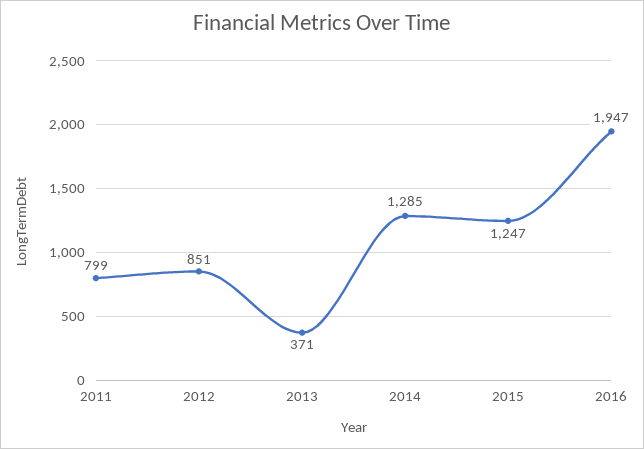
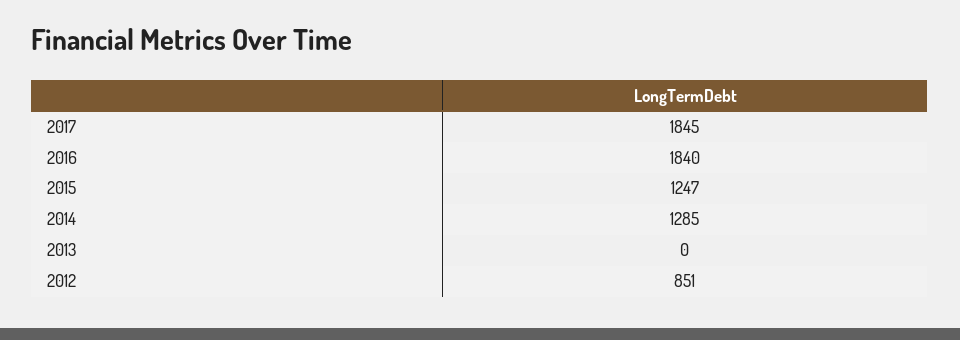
2011: 799 -> none
2013: 371 -> 0
2016: 1947 -> 1840
2017: none -> 1845

